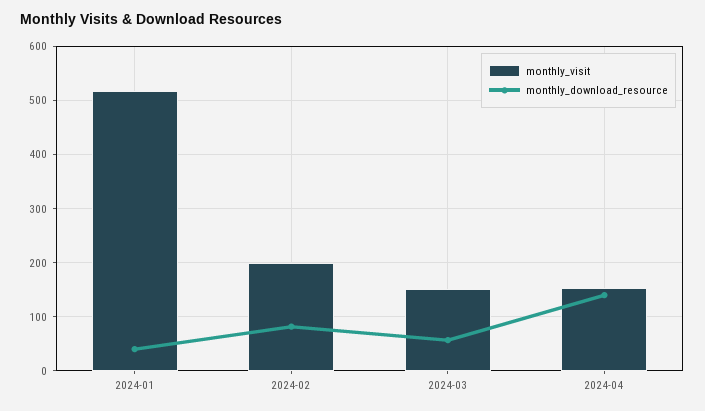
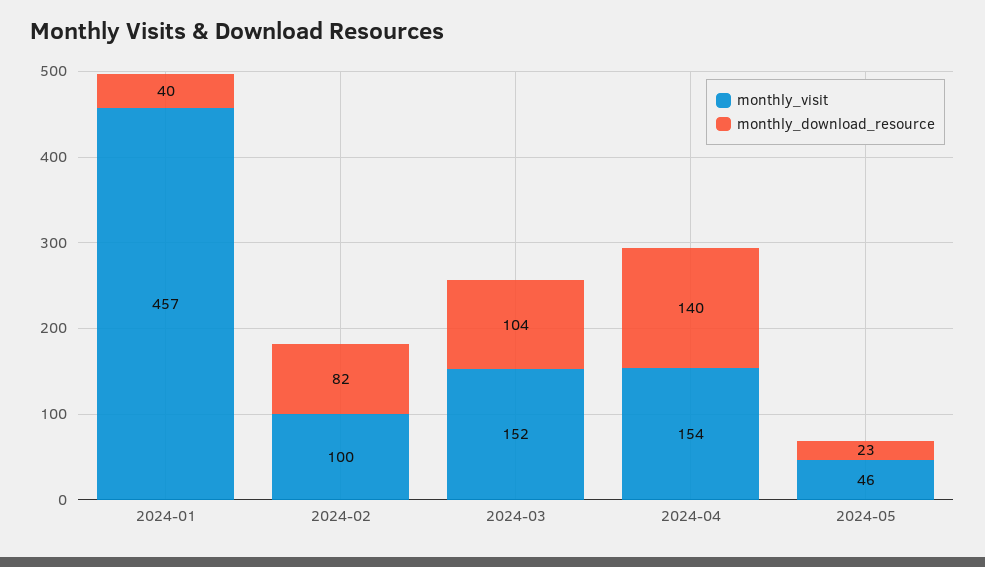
monthly_visit, 2024-01: 520 -> 457
monthly_visit, 2024-02: 200 -> 100
monthly_download_resource, 2024-03: 60 -> 104
monthly_visit, 2024-05: none -> 46
monthly_download_resource, 2024-05: none -> 23

